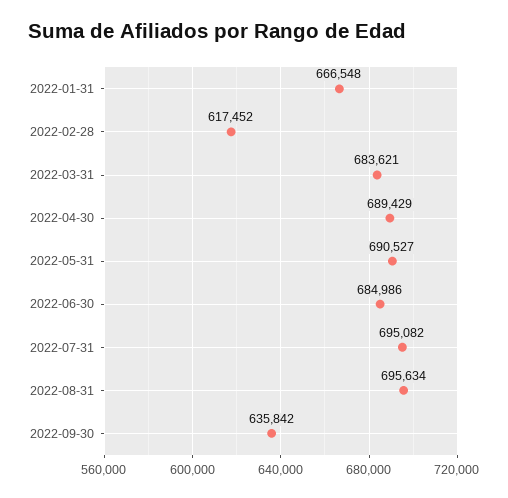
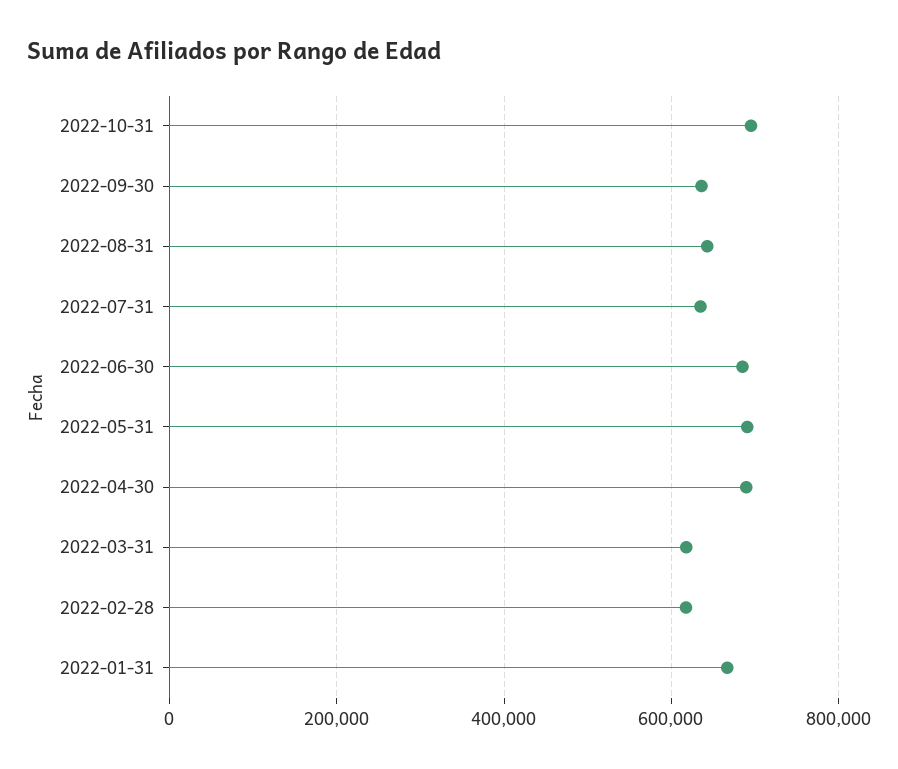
2022-03-31: 683621 -> 620000
2022-07-31: 695082 -> 640000
2022-08-31: 695634 -> 640000
2022-10-31: none -> 700000

